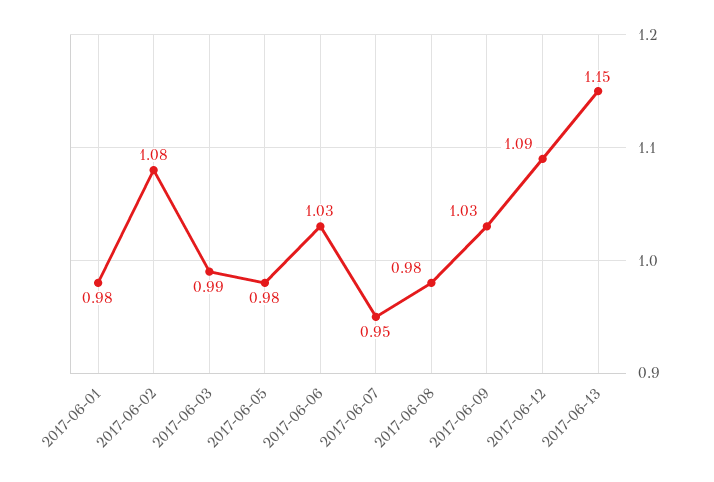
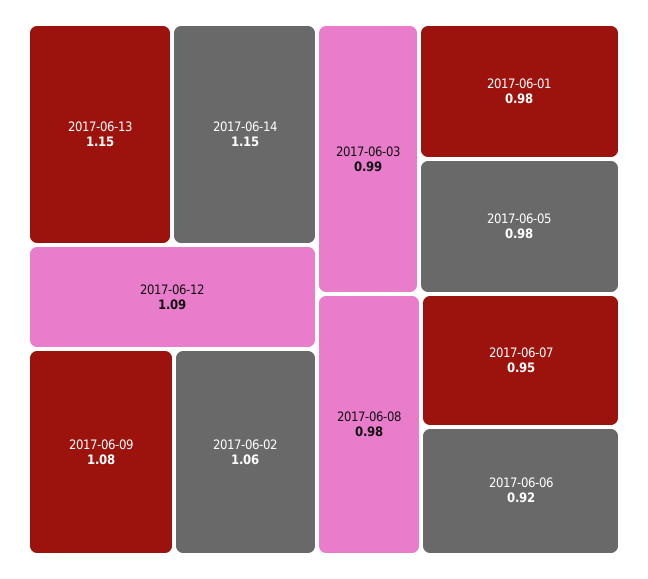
2017-06-02: 1.08 -> 1.06
2017-06-06: 1.03 -> 0.92
2017-06-09: 1.03 -> 1.08
2017-06-14: none -> 1.15

